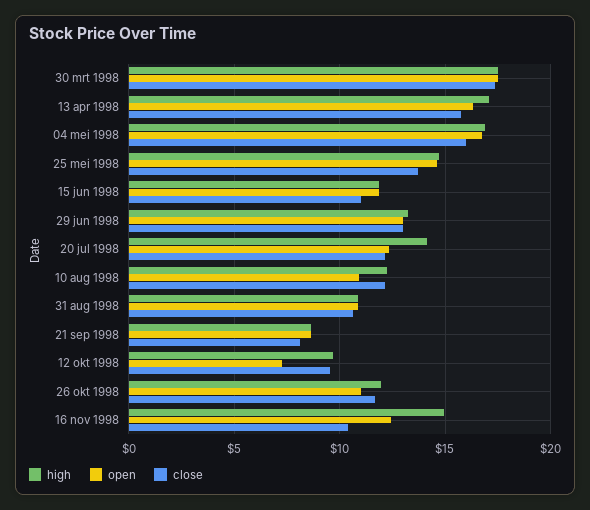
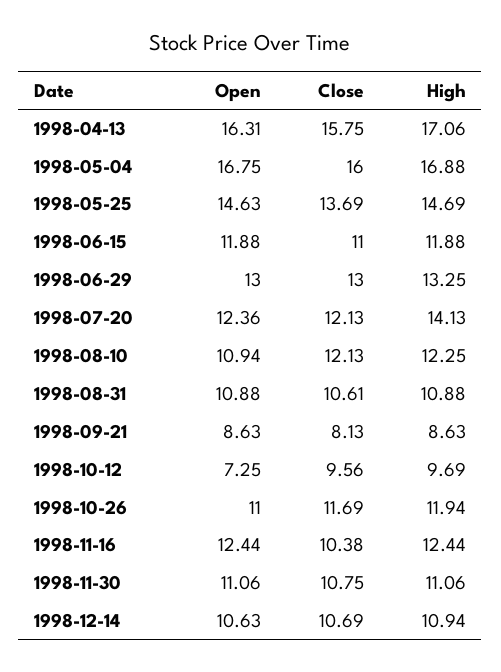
high, 30 mrt 1998: 17.5 -> none
open, 30 mrt 1998: 17.5 -> none
close, 30 mrt 1998: 17.5 -> none
high, 16 nov 1998: 15 -> 12.44
open, 1998-11-30: none -> 11.06
close, 1998-11-30: none -> 10.75
high, 1998-11-30: none -> 11.06
open, 1998-12-14: none -> 10.63
close, 1998-12-14: none -> 10.69
high, 1998-12-14: none -> 10.94

